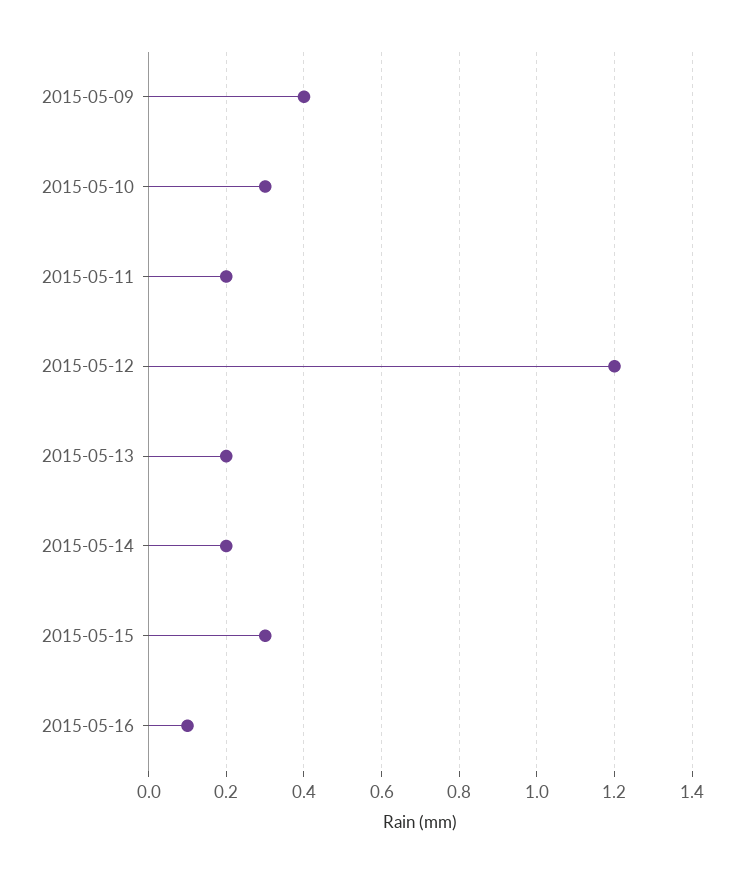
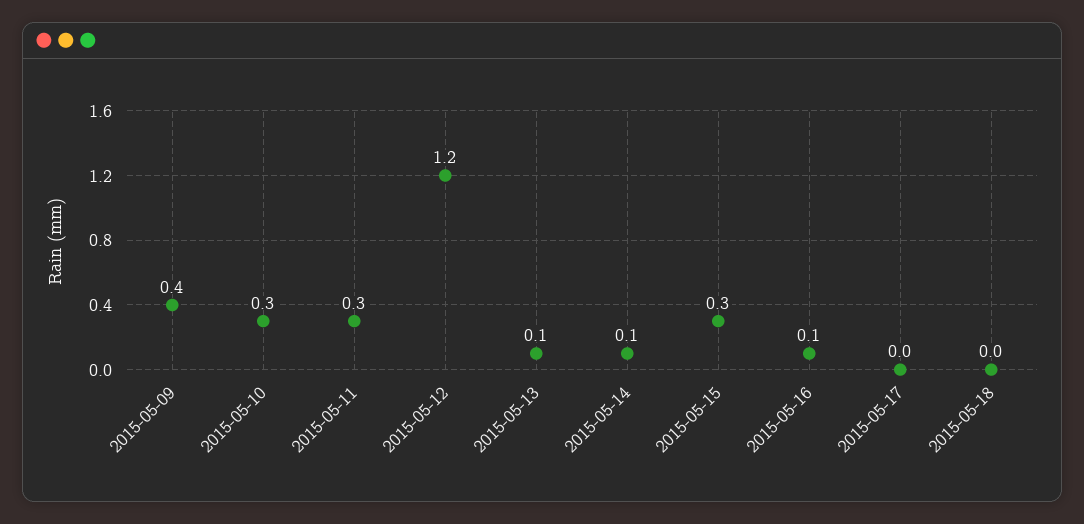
2015-05-11: 0.2 -> 0.3
2015-05-13: 0.2 -> 0.1
2015-05-14: 0.2 -> 0.1
2015-05-17: none -> 0
2015-05-18: none -> 0

